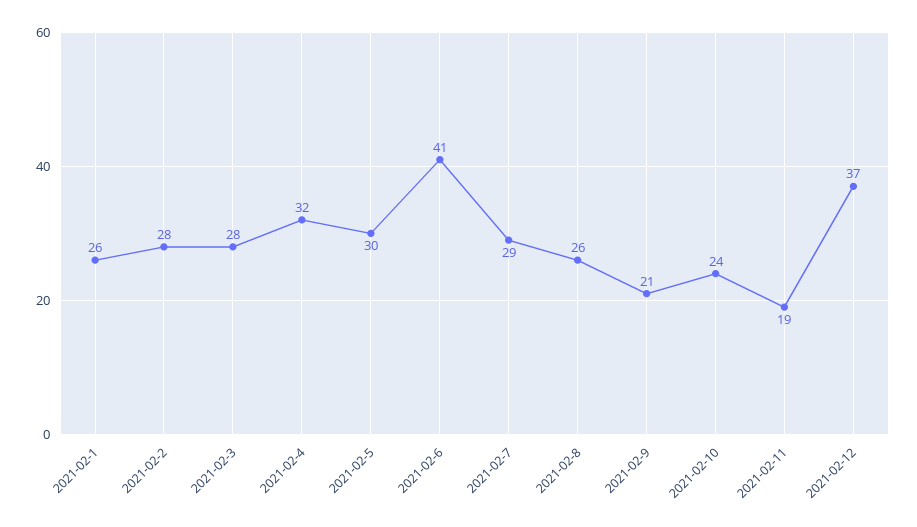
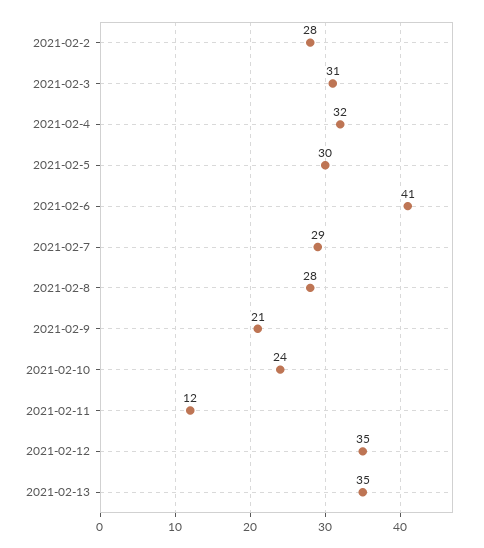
2021-02-1: 26 -> none
2021-02-3: 28 -> 31
2021-02-8: 26 -> 28
2021-02-11: 19 -> 12
2021-02-12: 37 -> 35
2021-02-13: none -> 35

